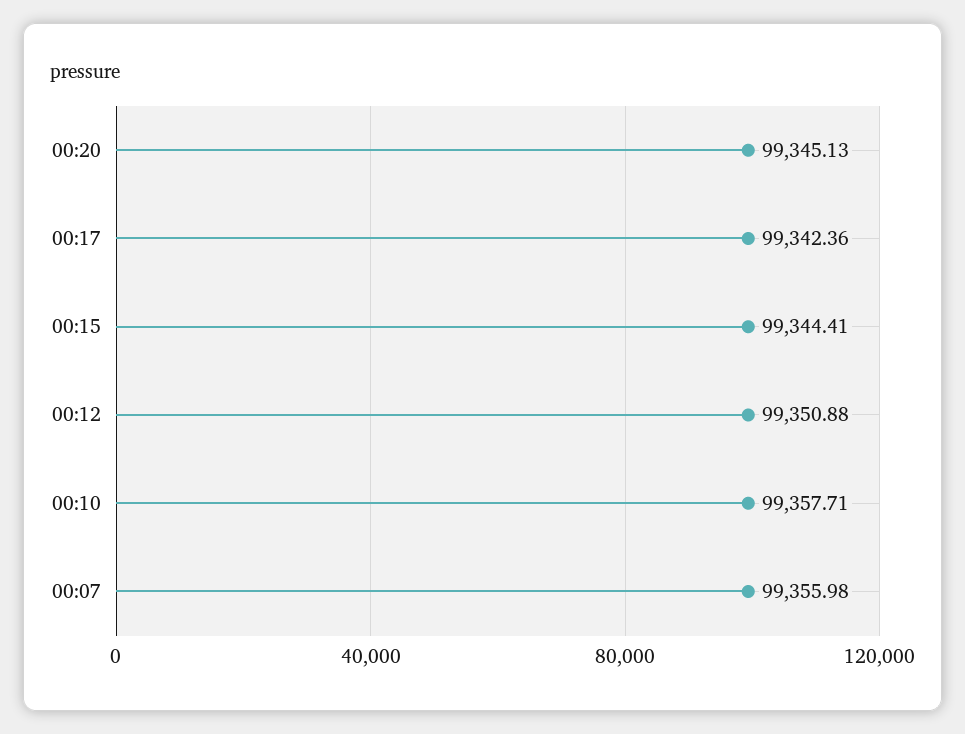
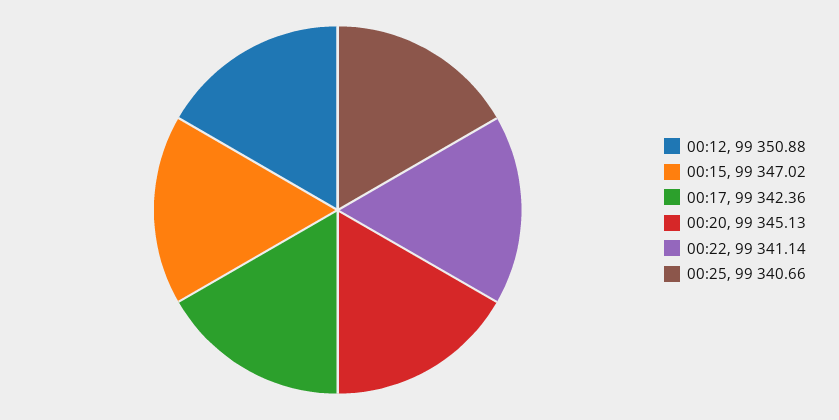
00:15: 99344.41 -> 99347.02
00:10: 99357.71 -> none
00:07: 99355.98 -> none
00:22: none -> 99341.14
00:25: none -> 99340.66

